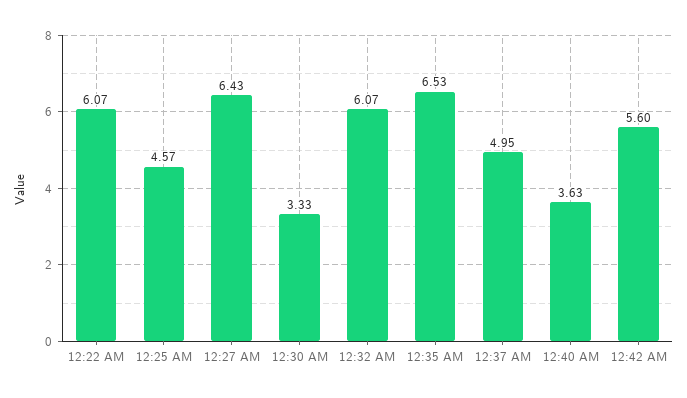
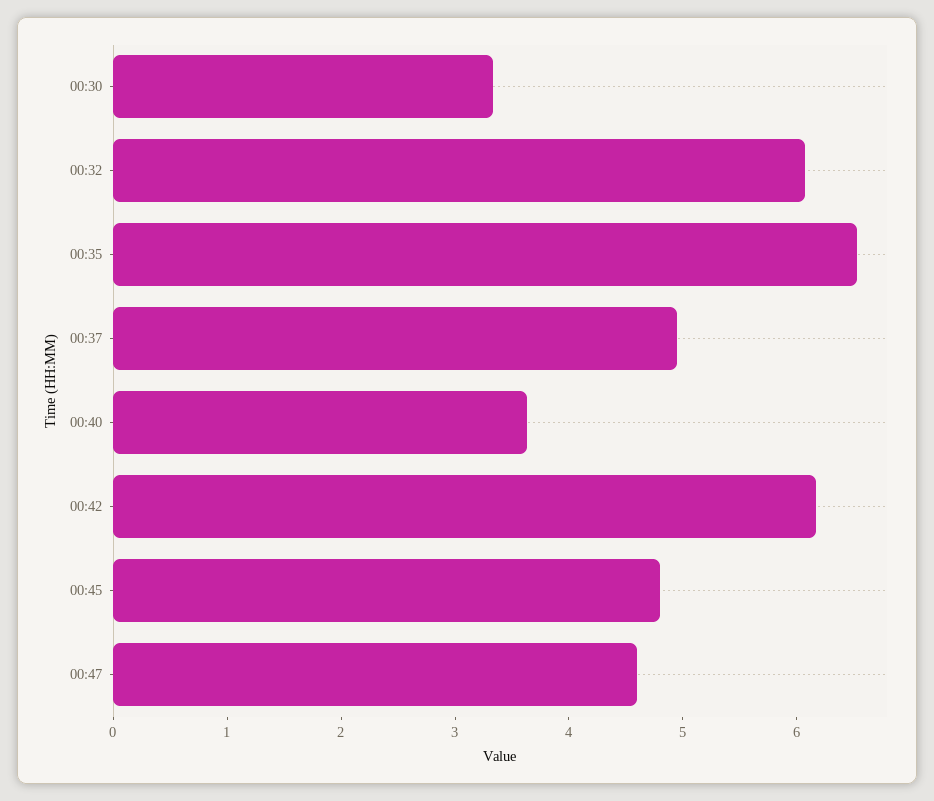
12:22 AM: 6.07 -> none
12:25 AM: 4.57 -> none
12:27 AM: 6.43 -> none
12:42 AM: 5.6 -> 6.2
00:45: none -> 4.8
00:47: none -> 4.6

